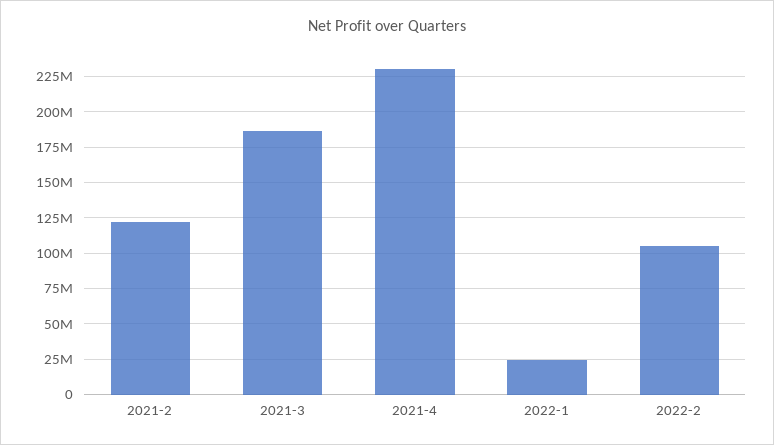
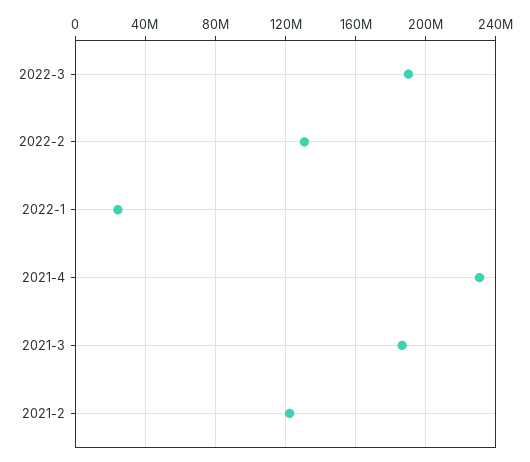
2022-2: 105000000 -> 130000000
2022-3: none -> 190000000

